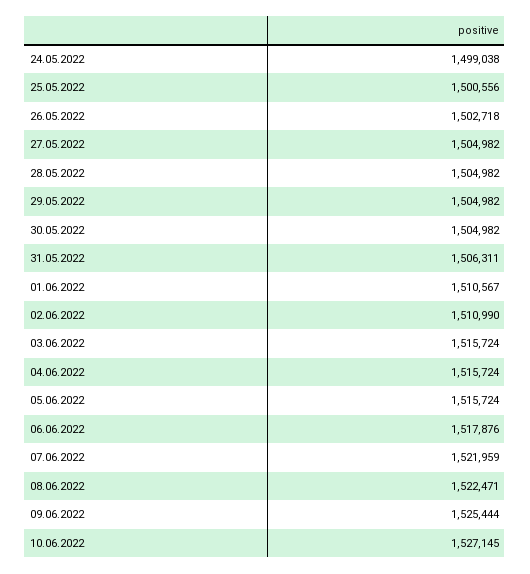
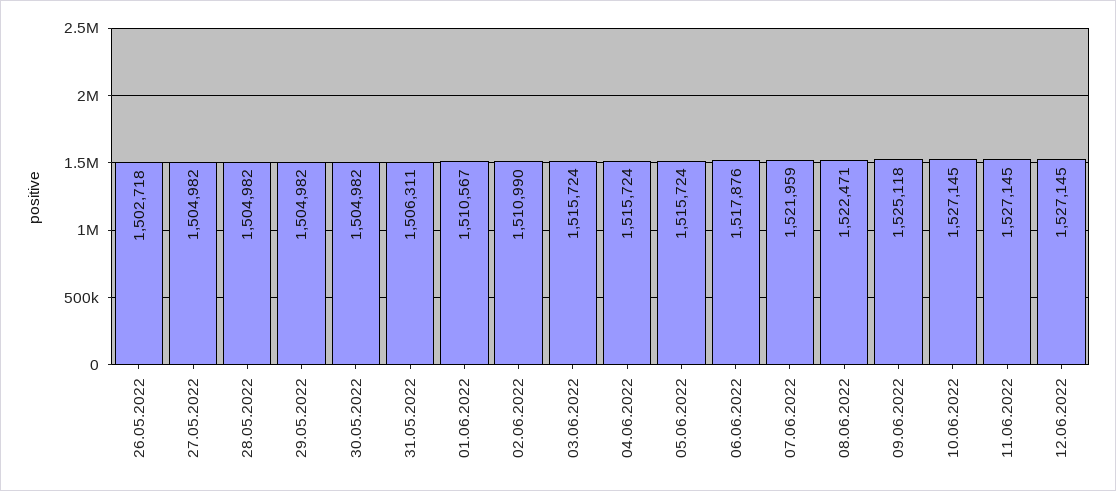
24.05.2022: 1499038 -> none
25.05.2022: 1500556 -> none
09.06.2022: 1525444 -> 1525118
11.06.2022: none -> 1527145
12.06.2022: none -> 1527145

